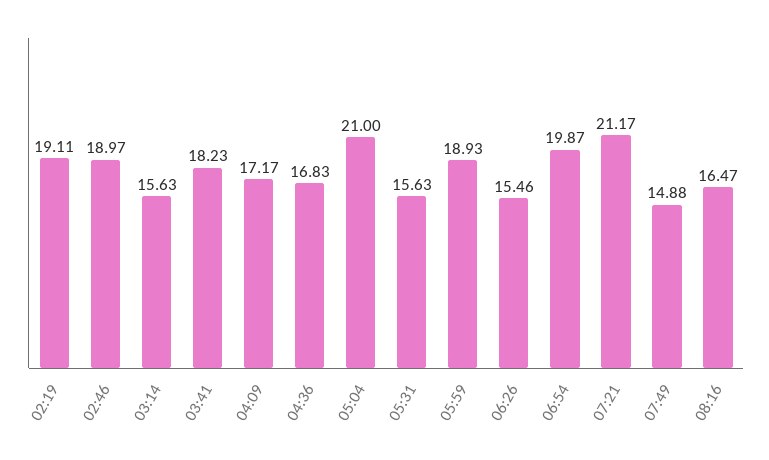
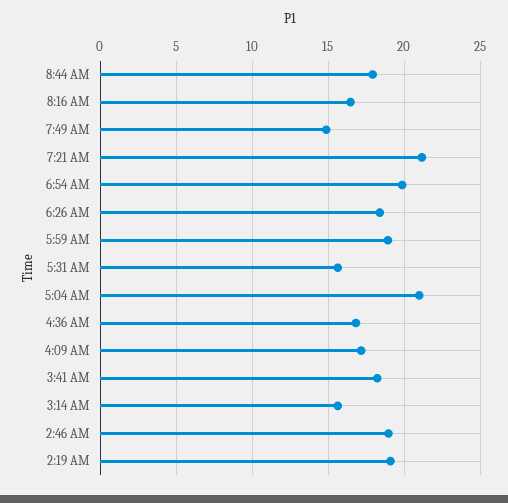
06:26: 15.46 -> 18.5
8:44 AM: none -> 18

